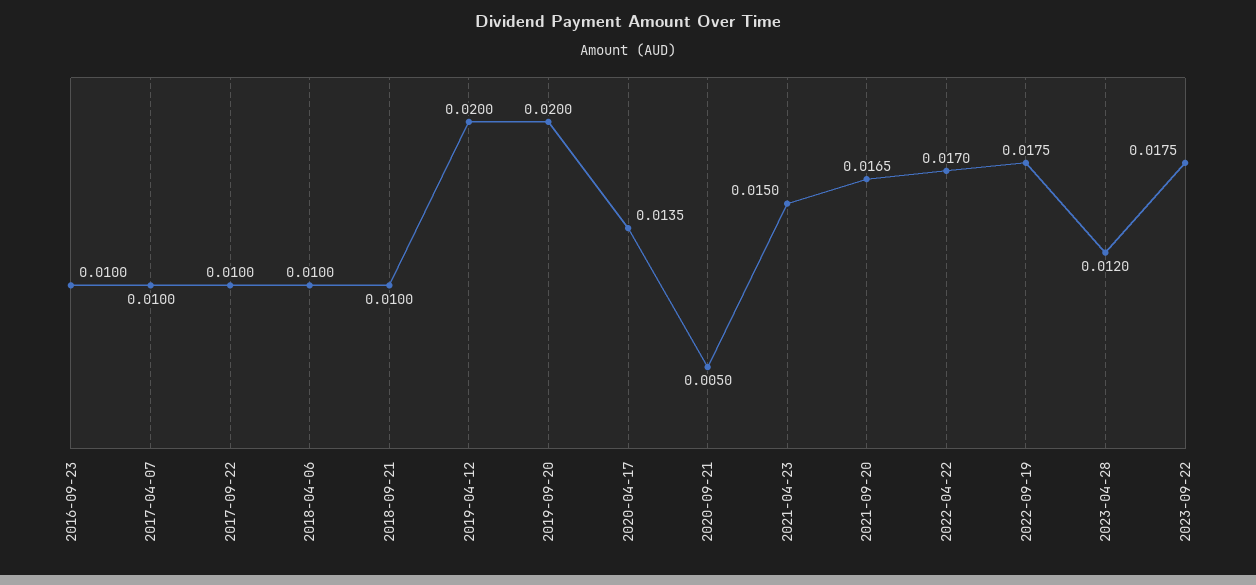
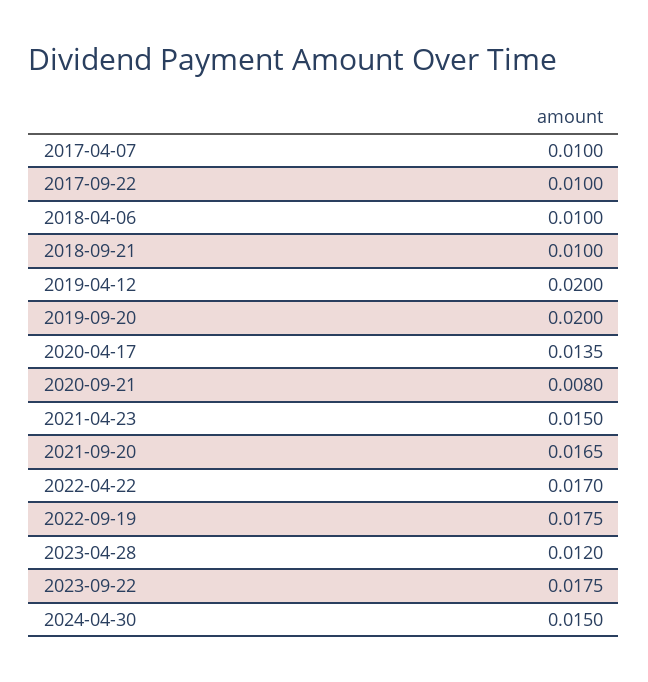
2016-09-23: 0.01 -> none
2020-09-21: 0.005 -> 0.008
2024-04-30: none -> 0.015

